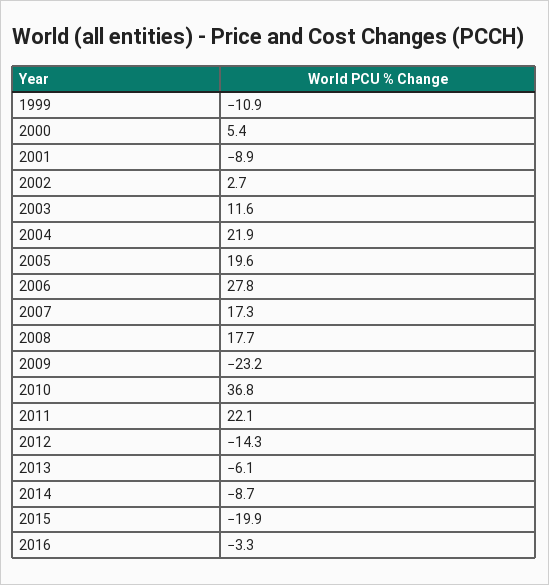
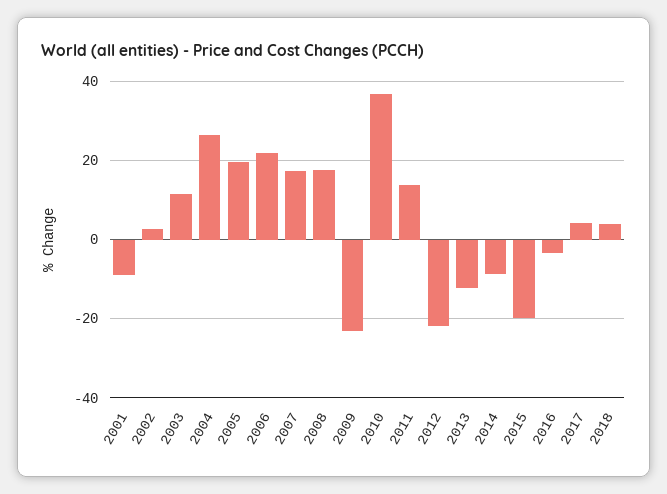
1999: -10.9 -> none
2000: 5.4 -> none
2004: 21.9 -> 26
2006: 27.8 -> 22
2011: 22.1 -> 14
2012: -14.3 -> -22
2013: -6.1 -> -12
2017: none -> 4
2018: none -> 4

